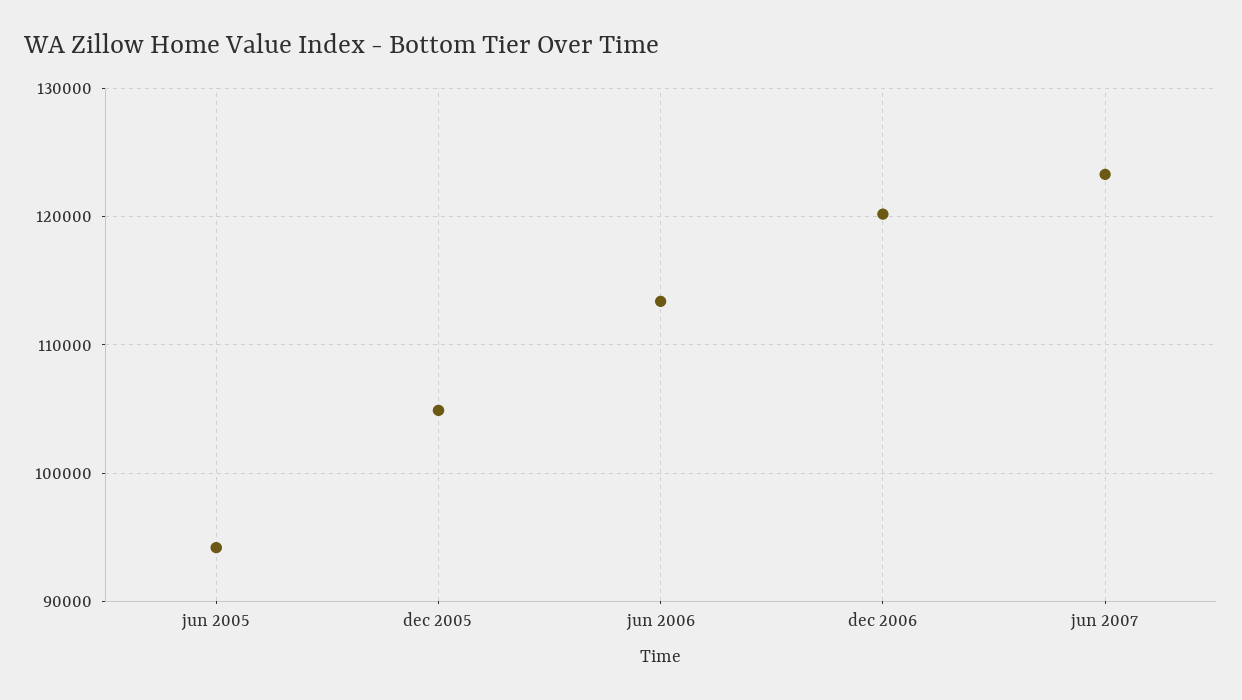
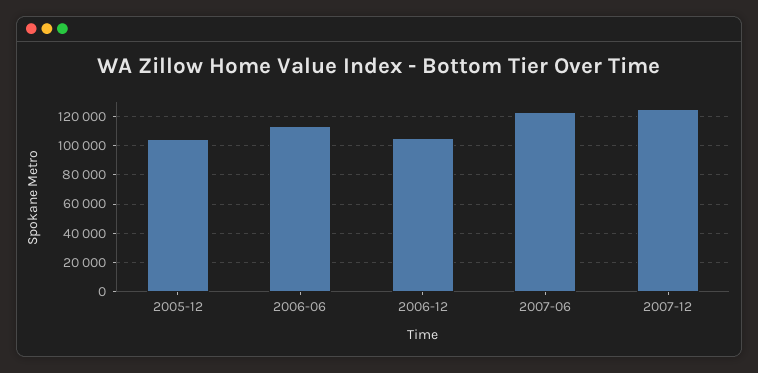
jun 2005: 94000 -> none
dec 2006: 120000 -> 105000
2007-12: none -> 125000

